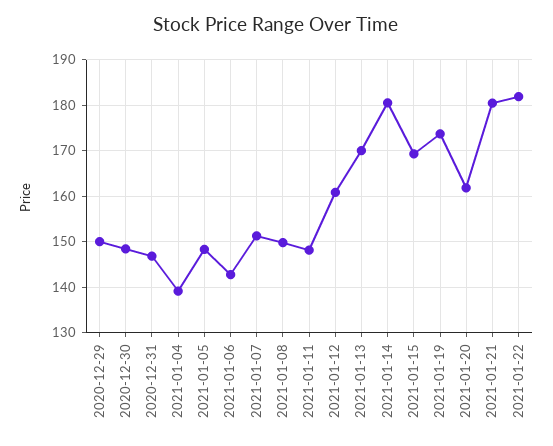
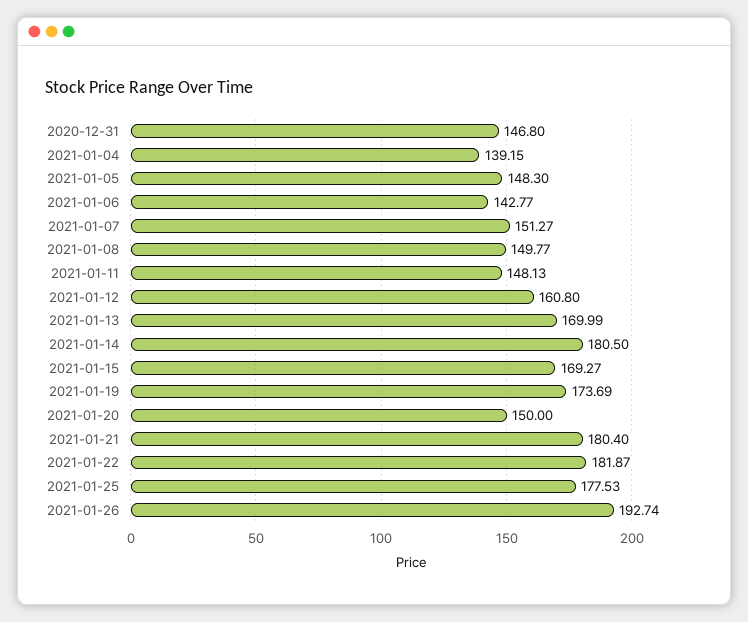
2020-12-29: 150 -> none
2020-12-30: 148 -> none
2021-01-20: 162 -> 150
2021-01-25: none -> 177.53
2021-01-26: none -> 192.74

